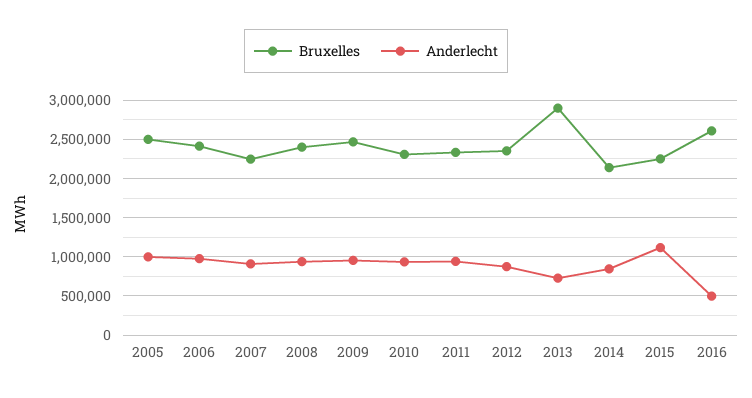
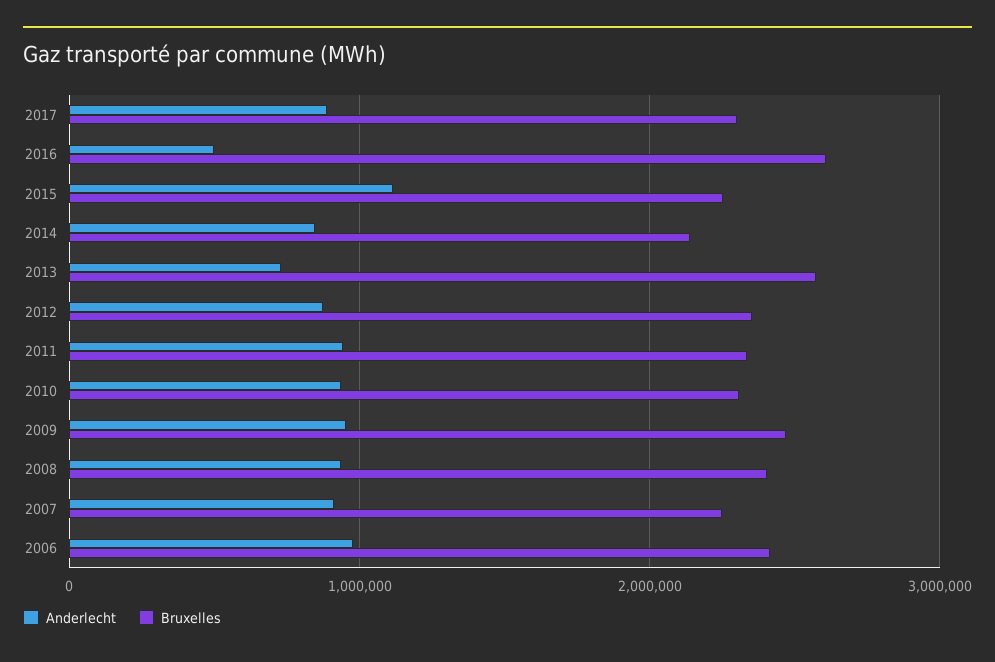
Bruxelles, 2005: 2500000 -> none
Anderlecht, 2005: 1000000 -> none
Bruxelles, 2013: 2900000 -> 2600000
Anderlecht, 2017: none -> 900000
Bruxelles, 2017: none -> 2300000

